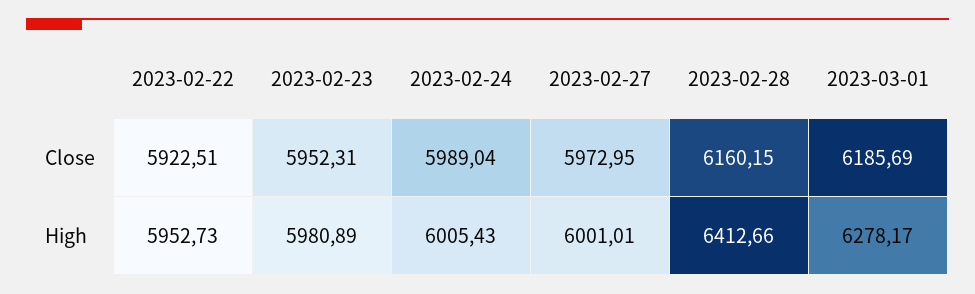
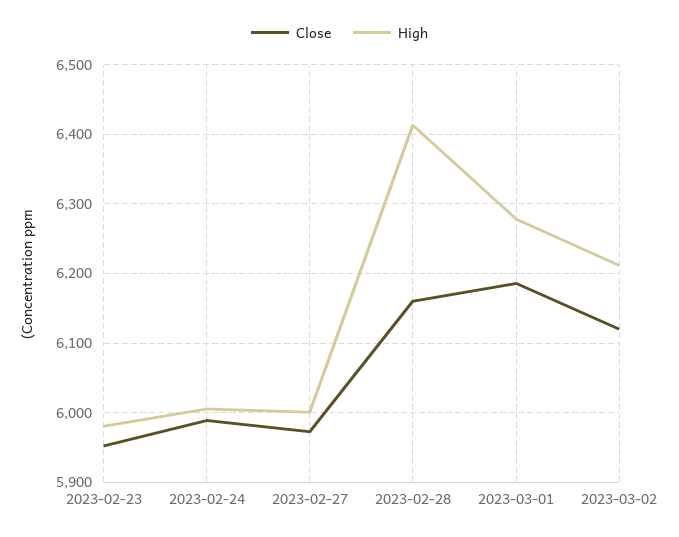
Close, 2023-02-22: 5922.51 -> none
High, 2023-02-22: 5952.73 -> none
Close, 2023-03-02: none -> 6120
High, 2023-03-02: none -> 6210

